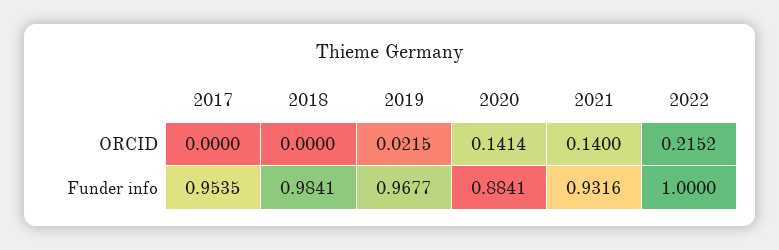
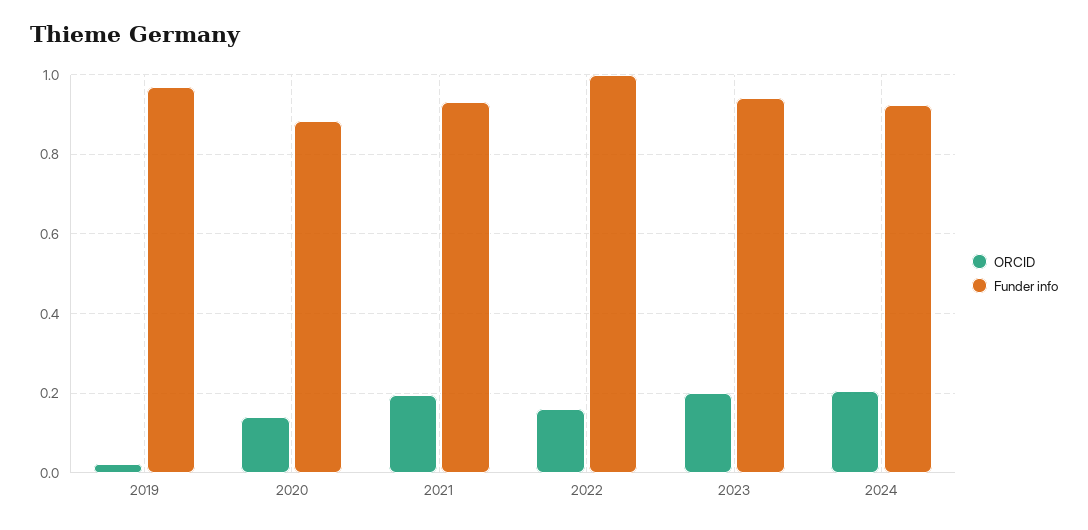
ORCID, 2017: 0 -> none
ORCID, 2018: 0 -> none
ORCID, 2021: 0.14 -> 0.2
ORCID, 2022: 0.2152 -> 0.16
Funder info, 2017: 0.9535 -> none
Funder info, 2018: 0.9841 -> none
ORCID, 2023: none -> 0.2
Funder info, 2023: none -> 0.94
ORCID, 2024: none -> 0.2
Funder info, 2024: none -> 0.92

